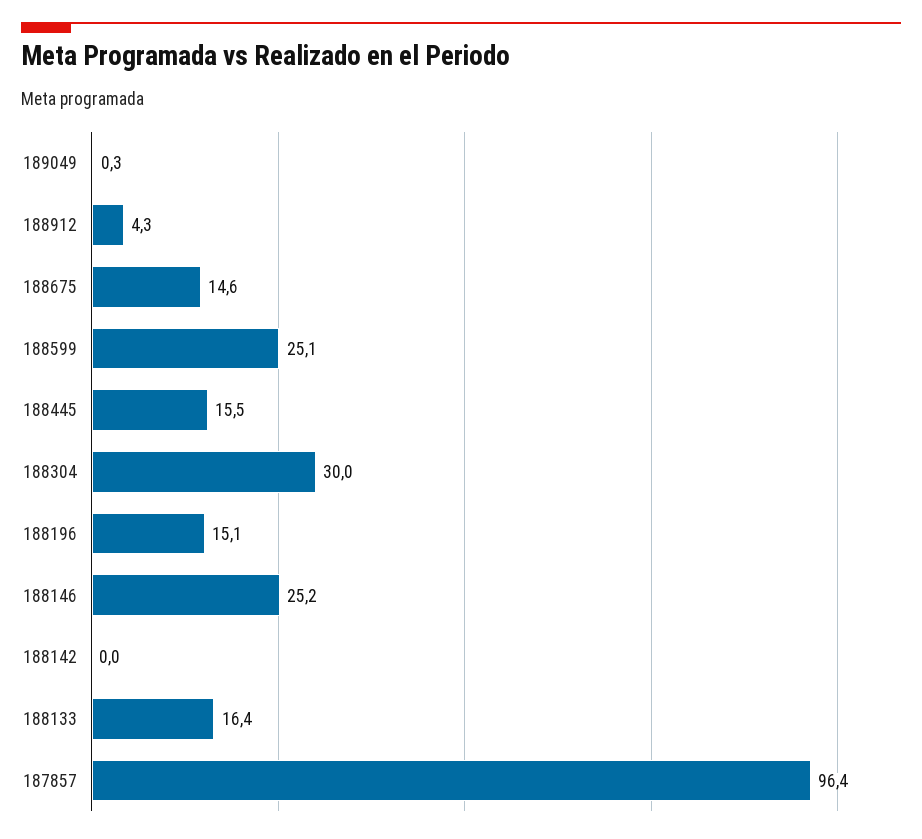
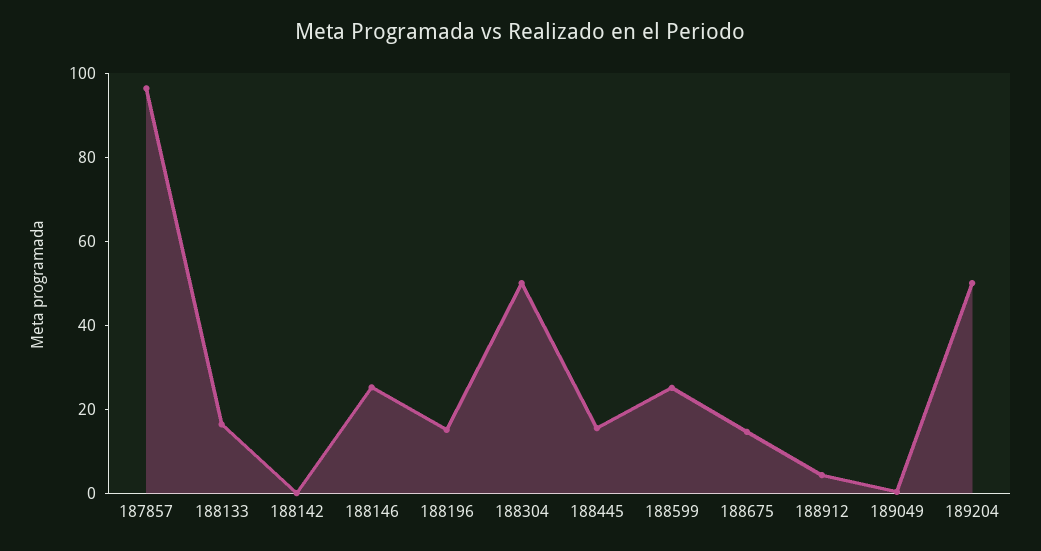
188304: 30 -> 50
189204: none -> 50

